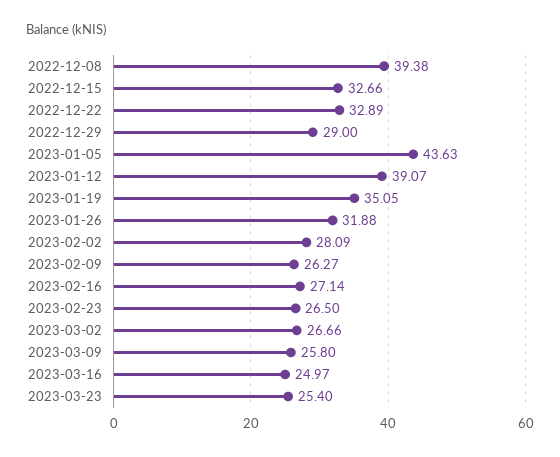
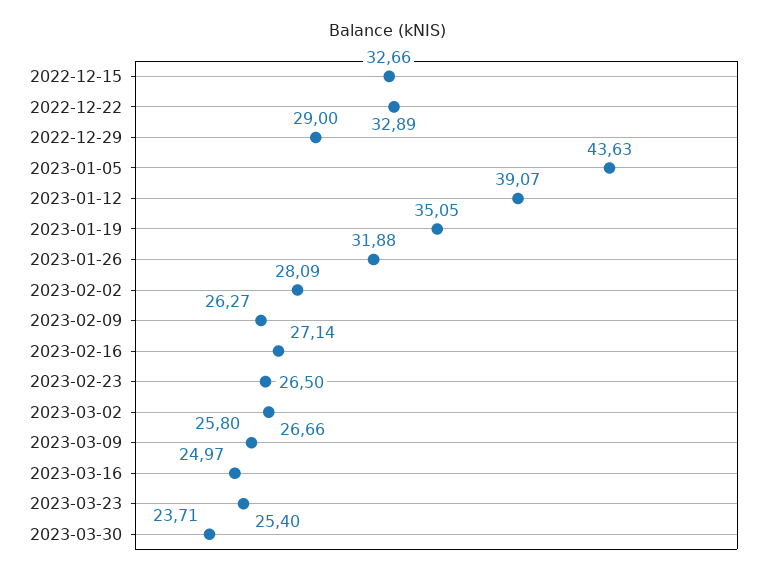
2022-12-08: 39.38 -> none
2023-03-30: none -> 23.71

